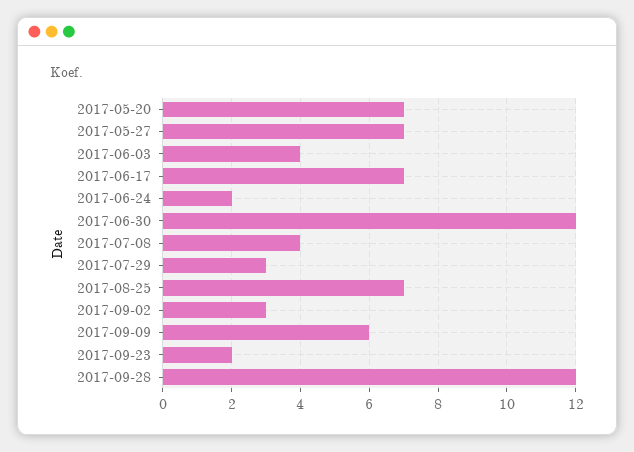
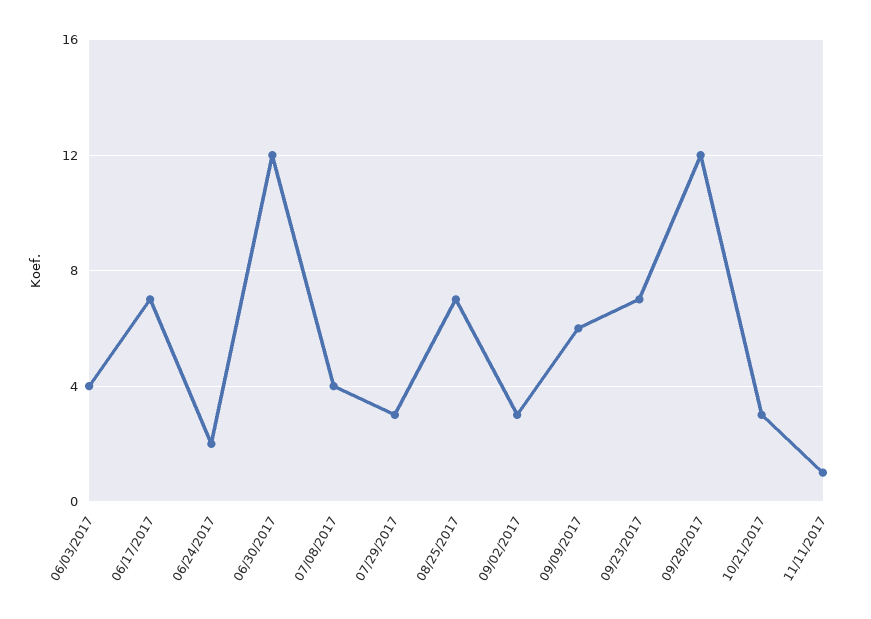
2017-05-20: 7 -> none
2017-05-27: 7 -> none
2017-09-23: 2 -> 7
10/21/2017: none -> 3
11/11/2017: none -> 1

